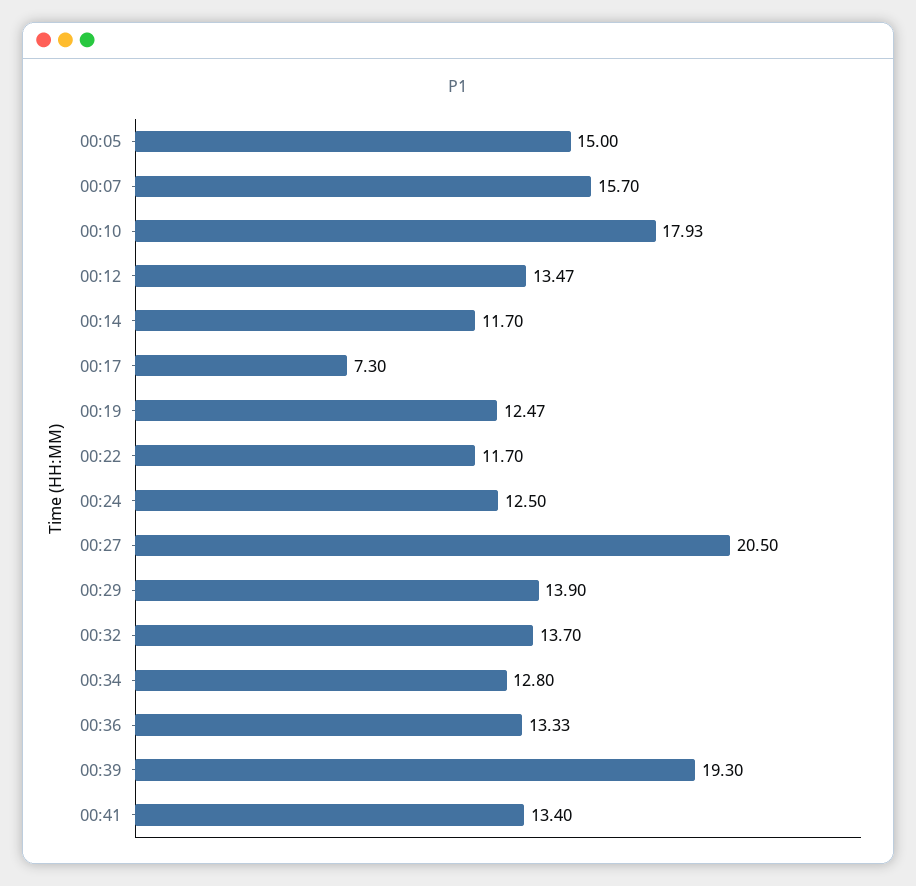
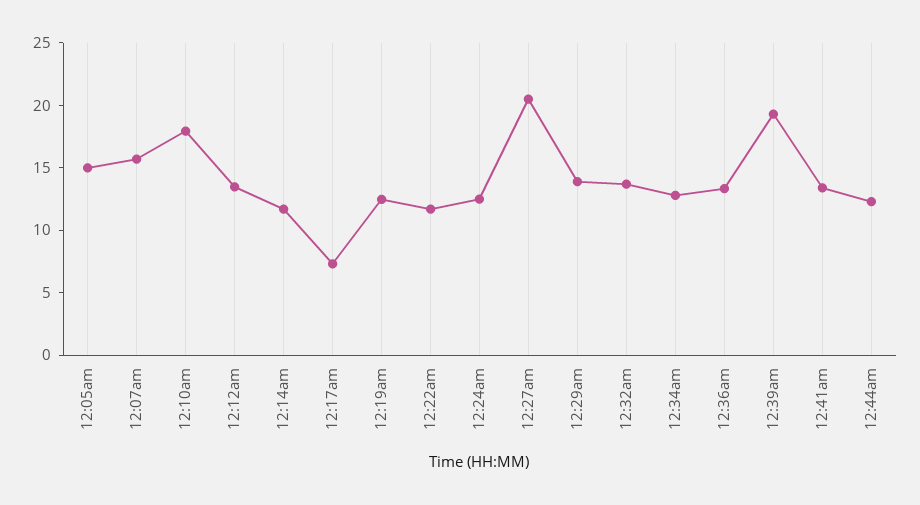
12:44am: none -> 12

